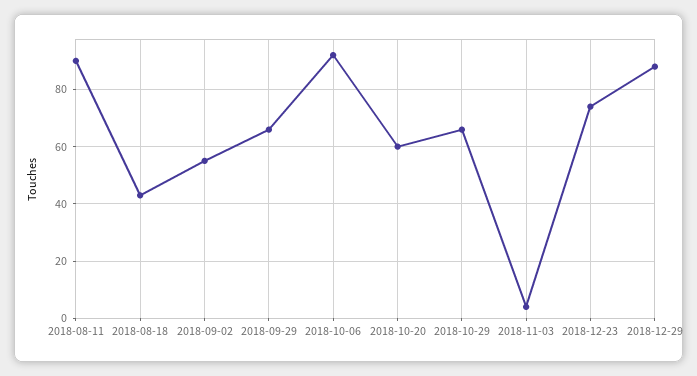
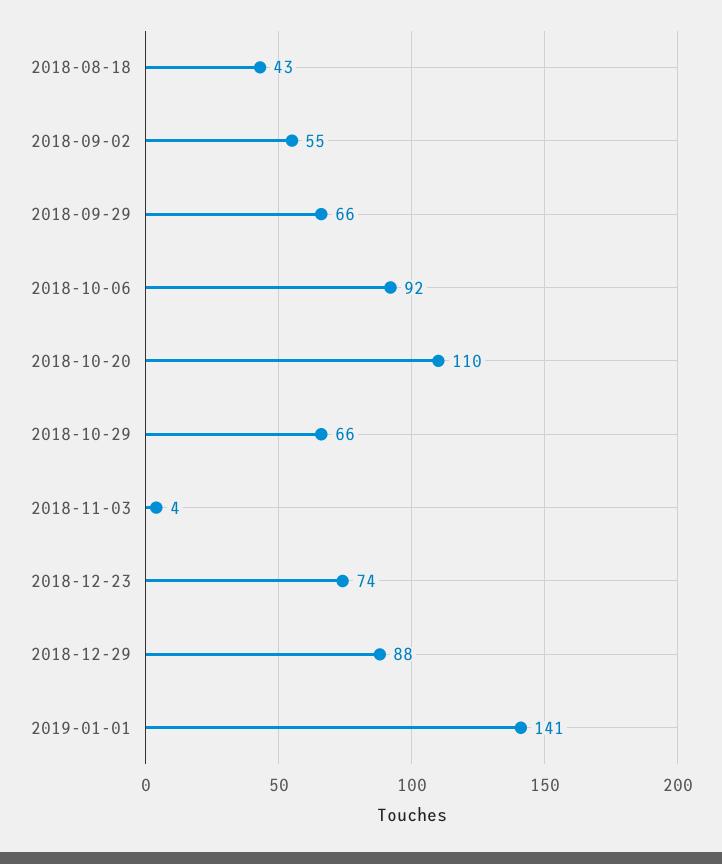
2018-08-11: 90 -> none
2018-10-20: 60 -> 110
2019-01-01: none -> 141

